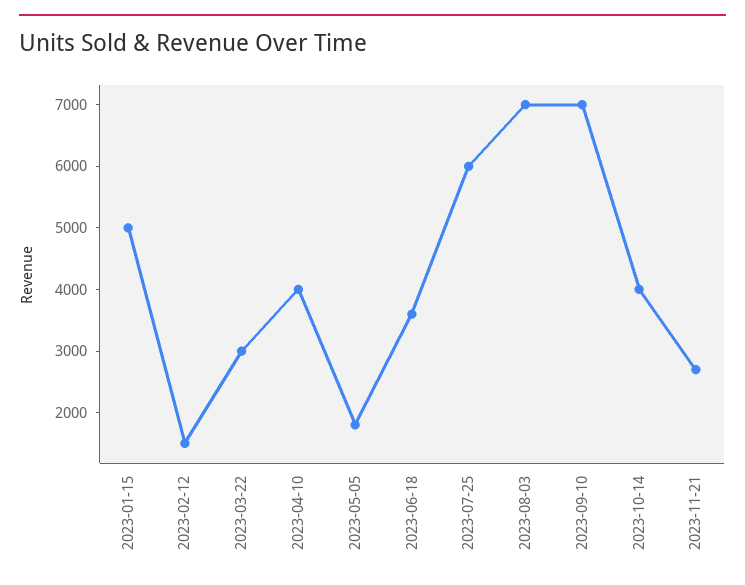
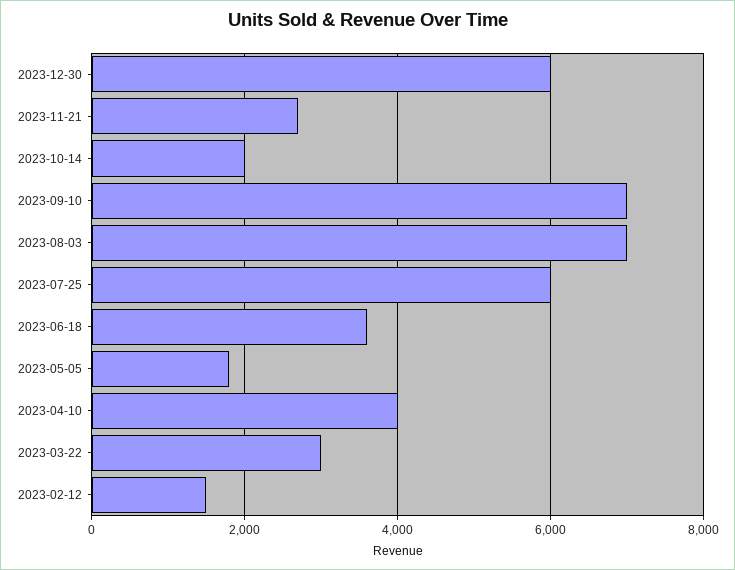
2023-01-15: 5000 -> none
2023-10-14: 4000 -> 2000
2023-12-30: none -> 6000

